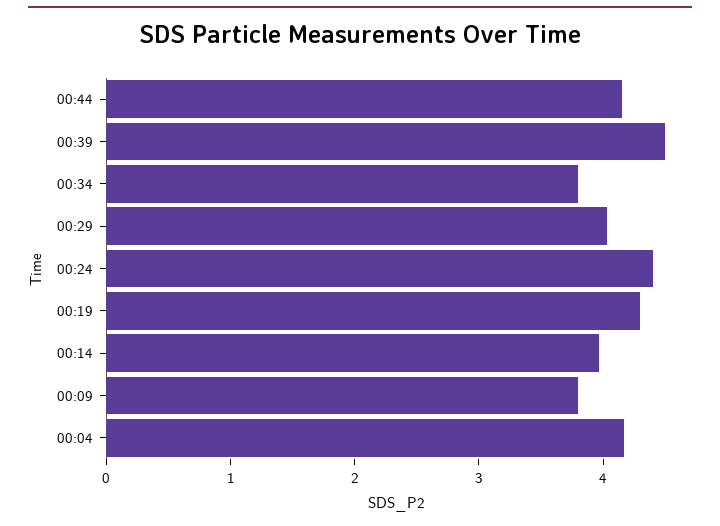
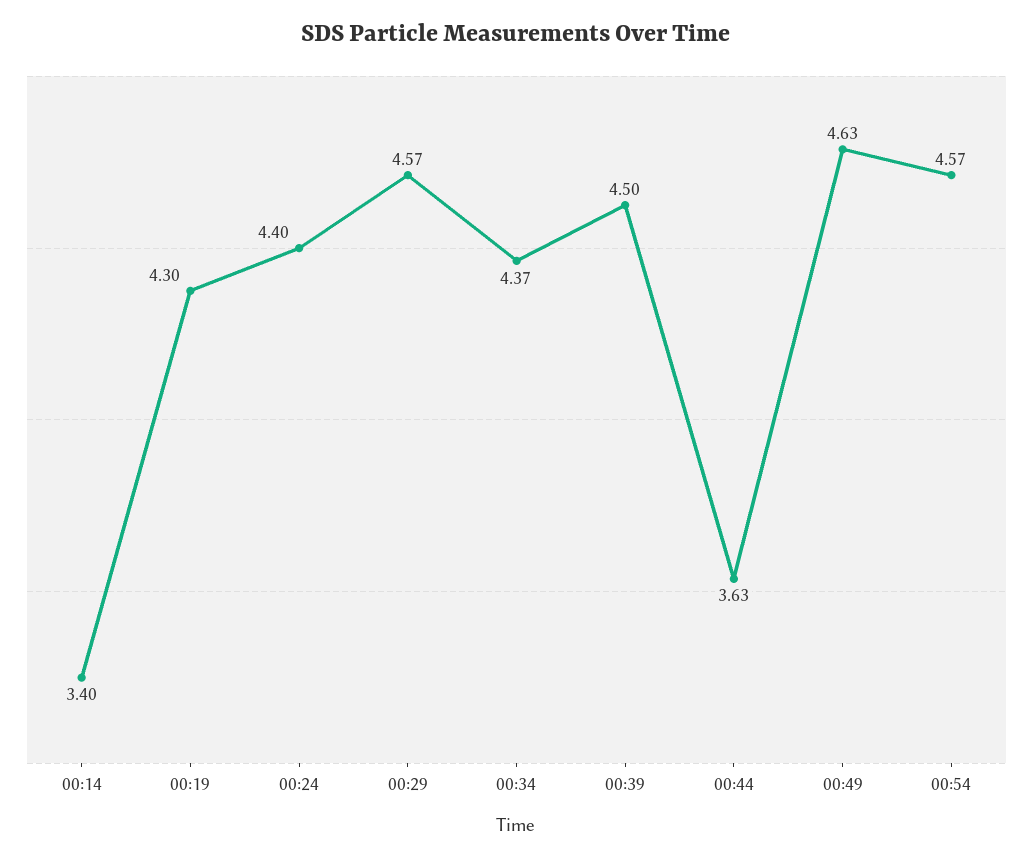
00:44: 4.2 -> 3.63
00:34: 3.8 -> 4.37
00:29: 4 -> 4.57
00:14: 4 -> 3.4
00:09: 3.8 -> none
00:04: 4.2 -> none
00:49: none -> 4.63
00:54: none -> 4.57

